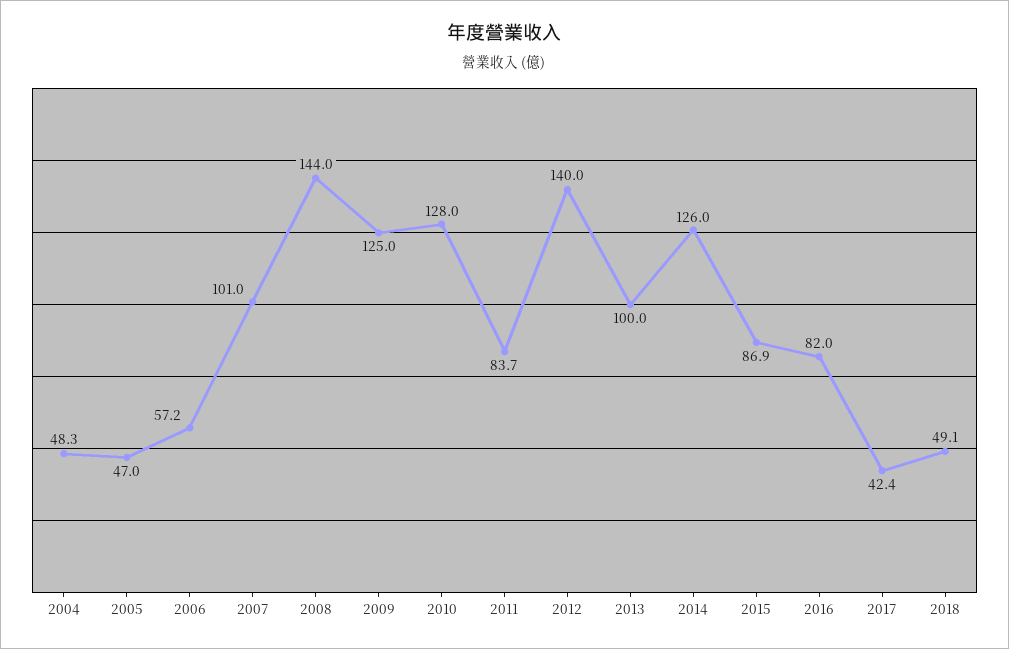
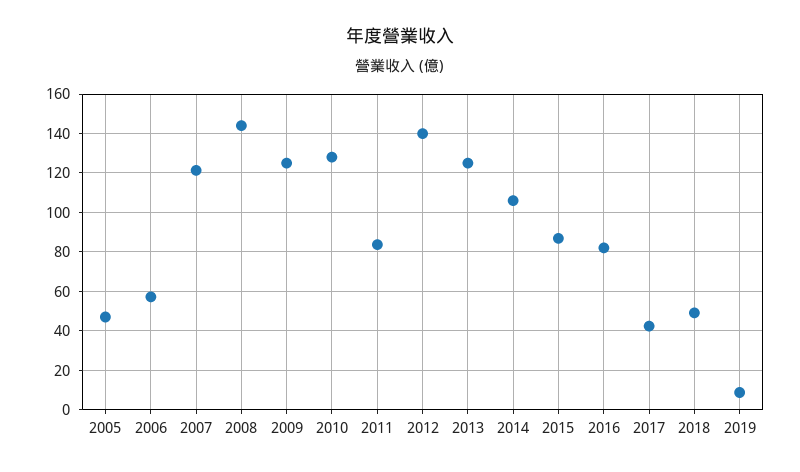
2004: 48.3 -> none
2007: 101 -> 120
2013: 100 -> 125
2014: 126 -> 105
2019: none -> 10

